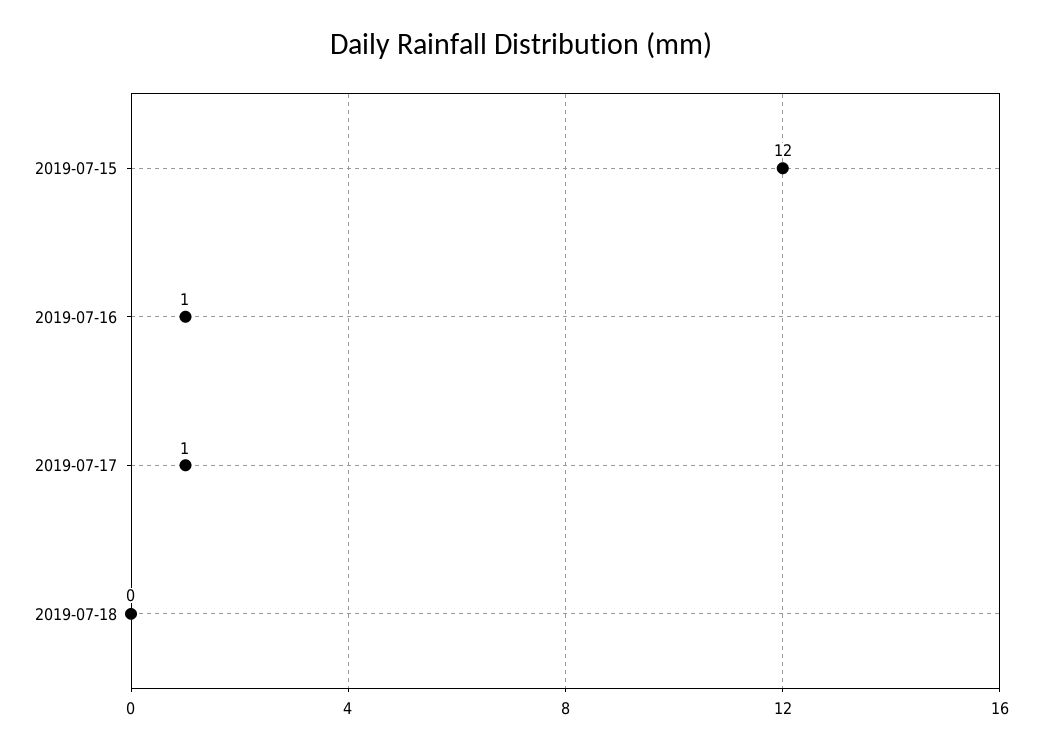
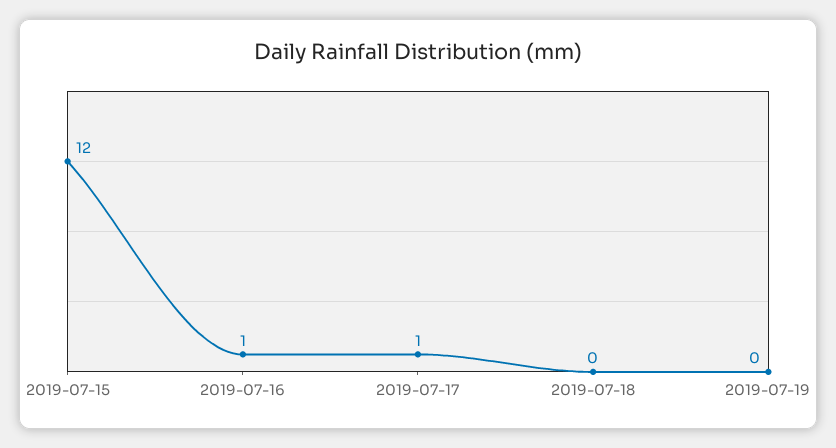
2019-07-19: none -> 0

